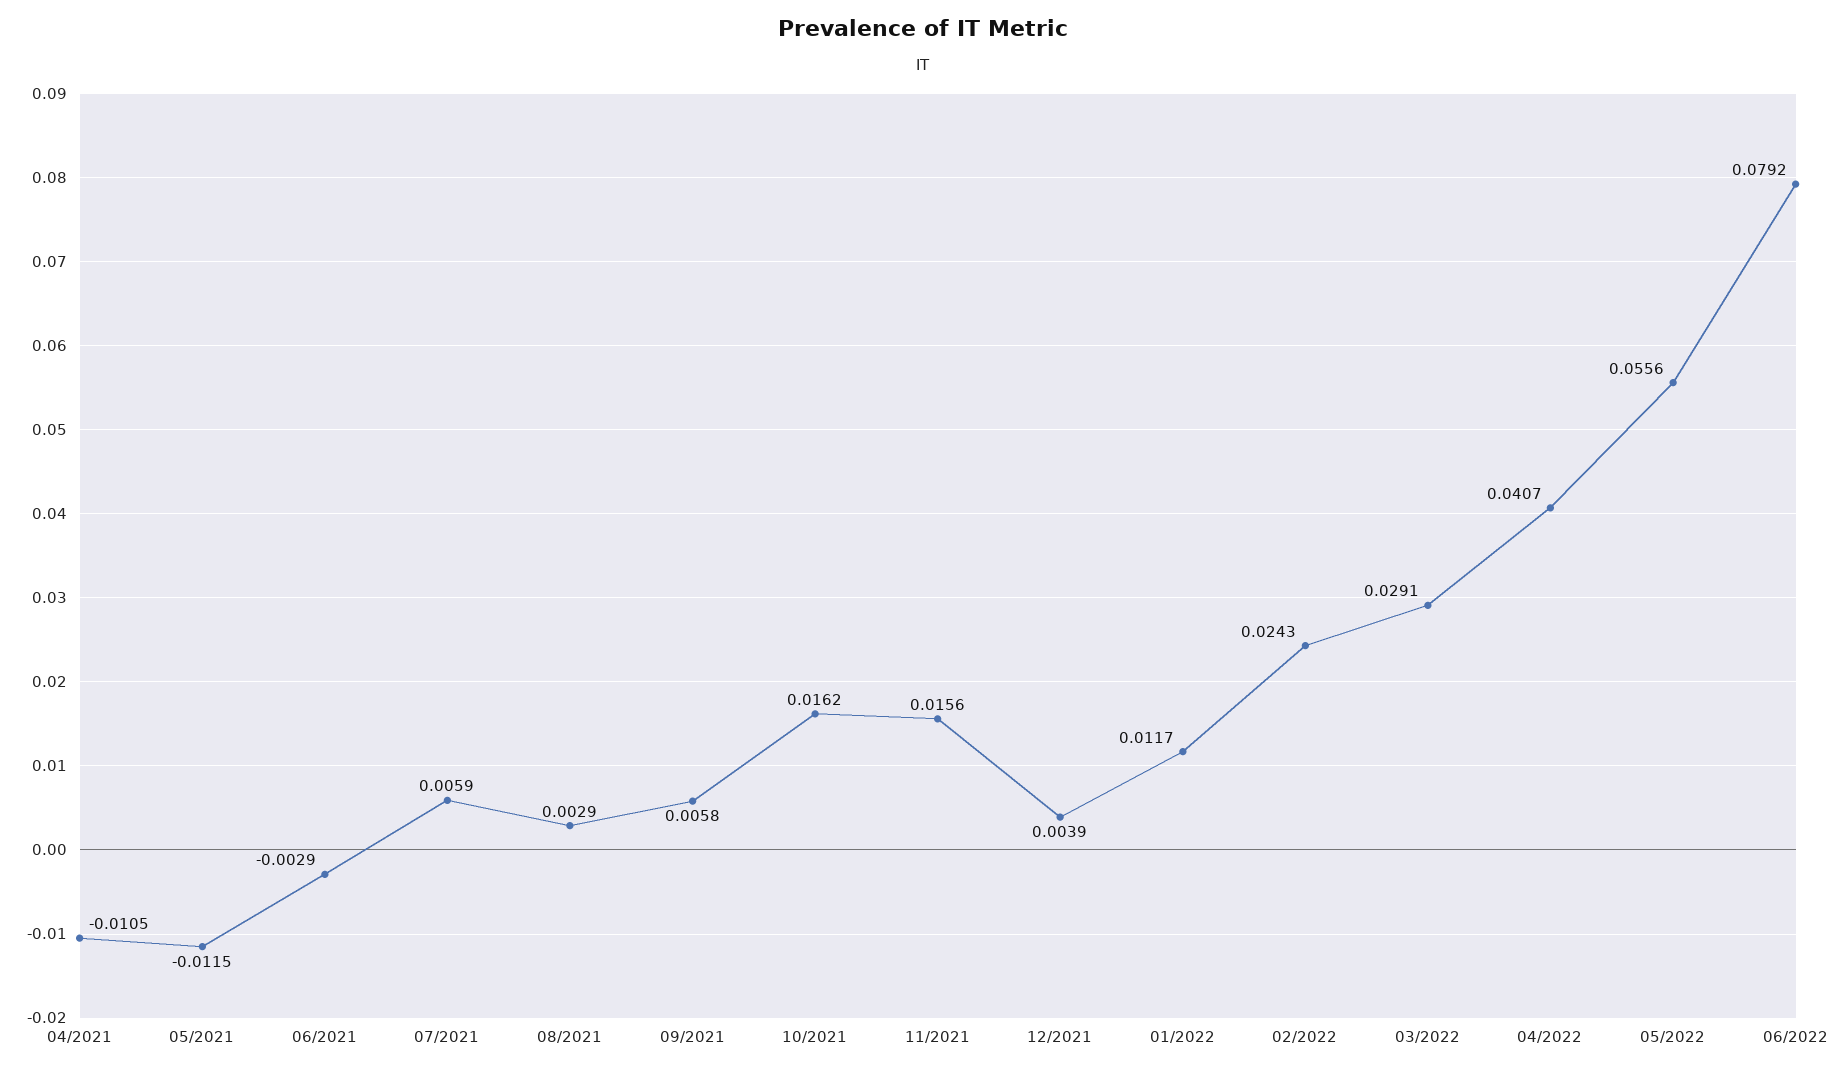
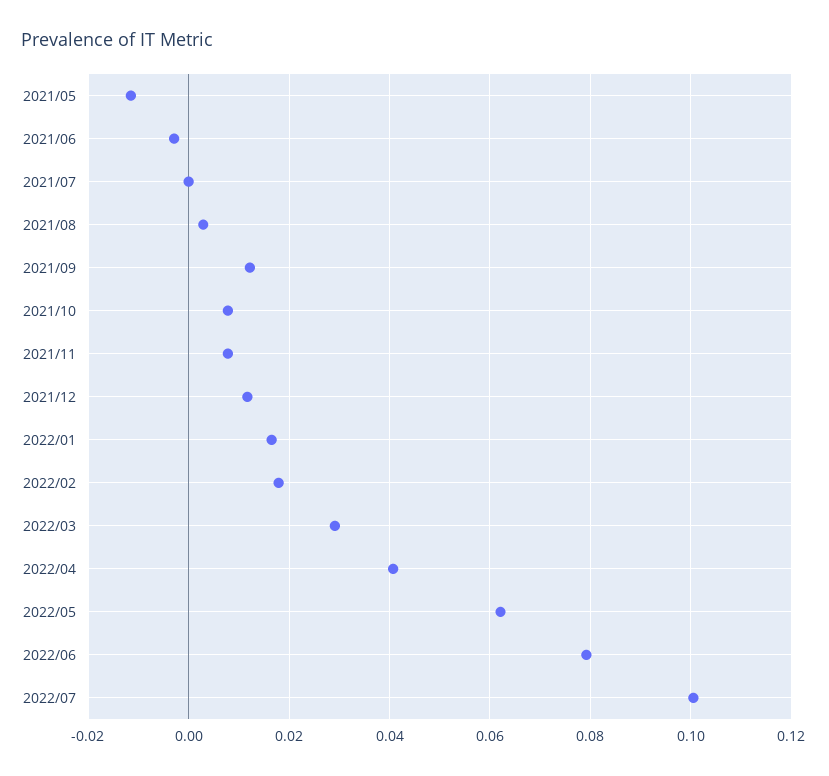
04/2021: -0.0105 -> none
07/2021: 0.0059 -> 0
09/2021: 0.0058 -> 0.012
10/2021: 0.0162 -> 0.008
11/2021: 0.0156 -> 0.008
12/2021: 0.0039 -> 0.012
01/2022: 0.0117 -> 0.016
02/2022: 0.0243 -> 0.018
05/2022: 0.0556 -> 0.062
2022/07: none -> 0.1

